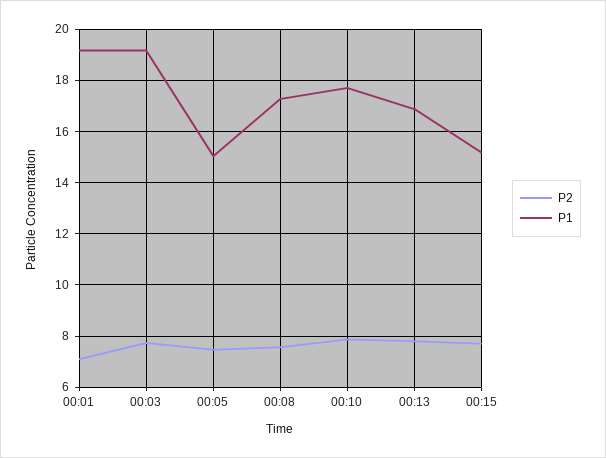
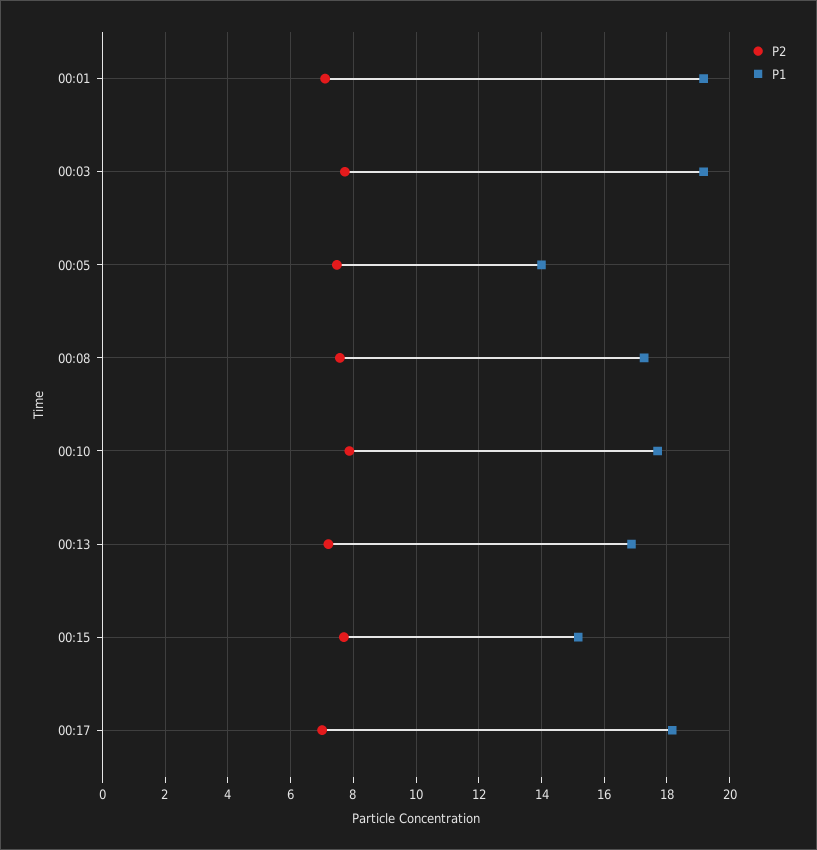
P1, 00:05: 15 -> 14
P2, 00:13: 7.75 -> 7.2
P2, 00:17: none -> 7
P1, 00:17: none -> 18.2

